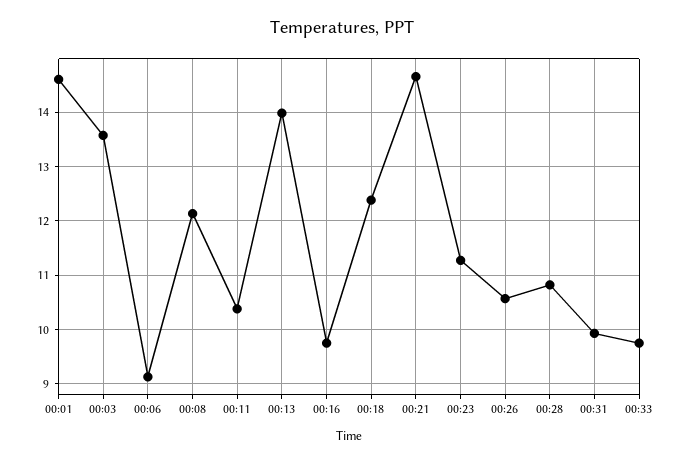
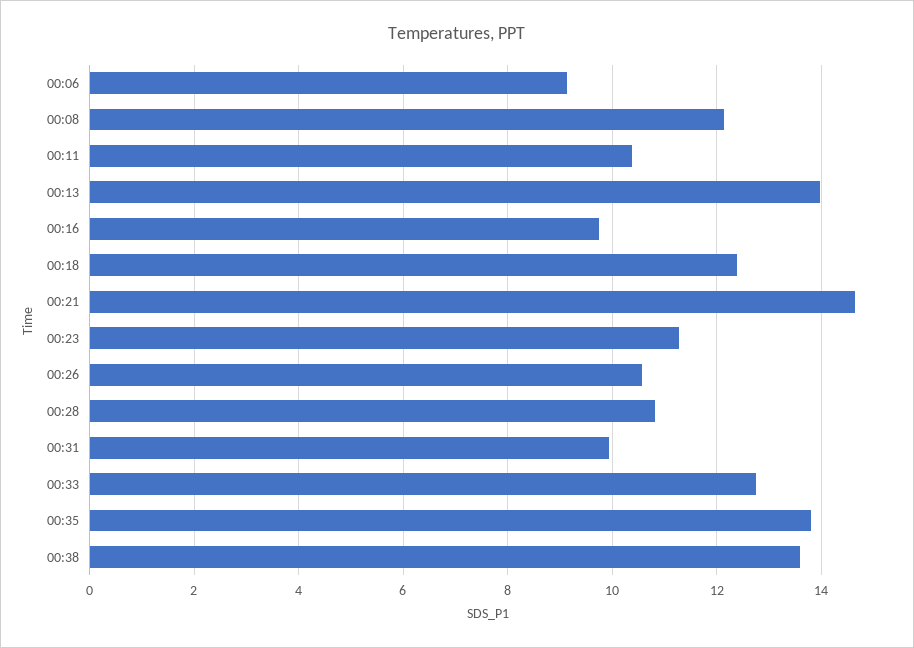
00:01: 14.6 -> none
00:03: 13.6 -> none
00:33: 9.8 -> 12.8
00:35: none -> 13.8
00:38: none -> 13.6

